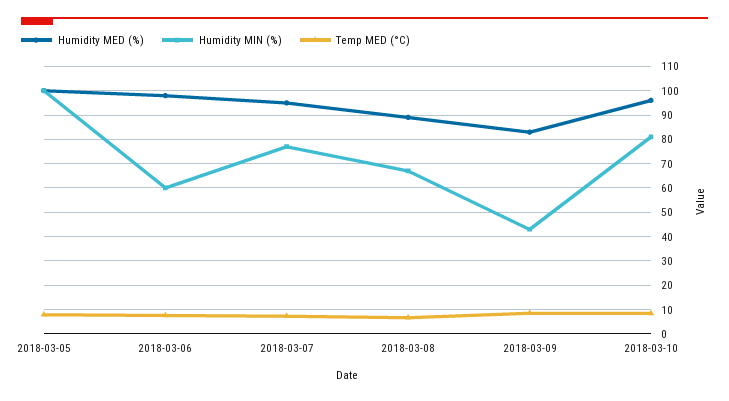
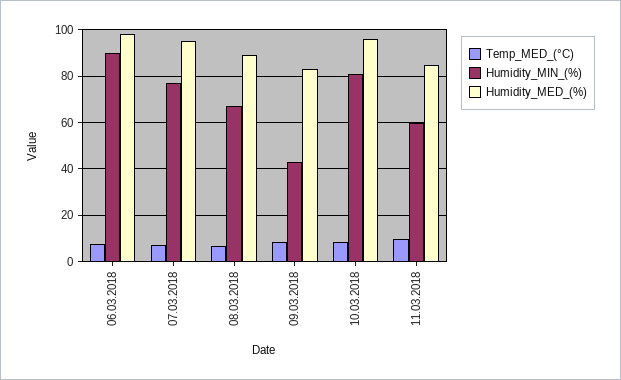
Humidity MED (%), 2018-03-05: 100 -> none
Humidity MIN (%), 2018-03-05: 100 -> none
Temp MED (°C), 2018-03-05: 7.5 -> none
Humidity MIN (%), 2018-03-06: 60 -> 90
Temp MED (°C), 11.03.2018: none -> 10
Humidity MIN (%), 11.03.2018: none -> 60
Humidity MED (%), 11.03.2018: none -> 85

